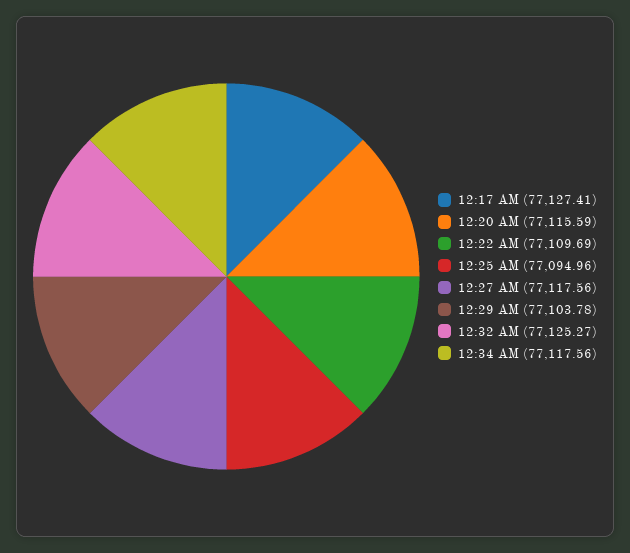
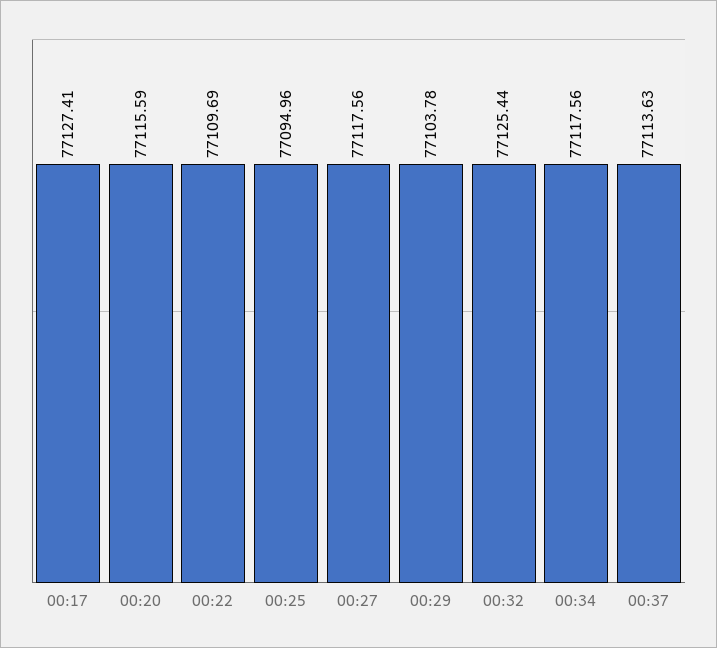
12:32 AM: 77125.27 -> 77125.44
00:37: none -> 77113.63

